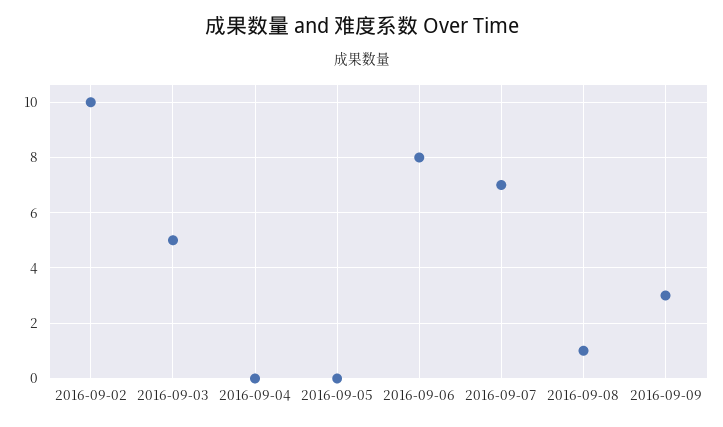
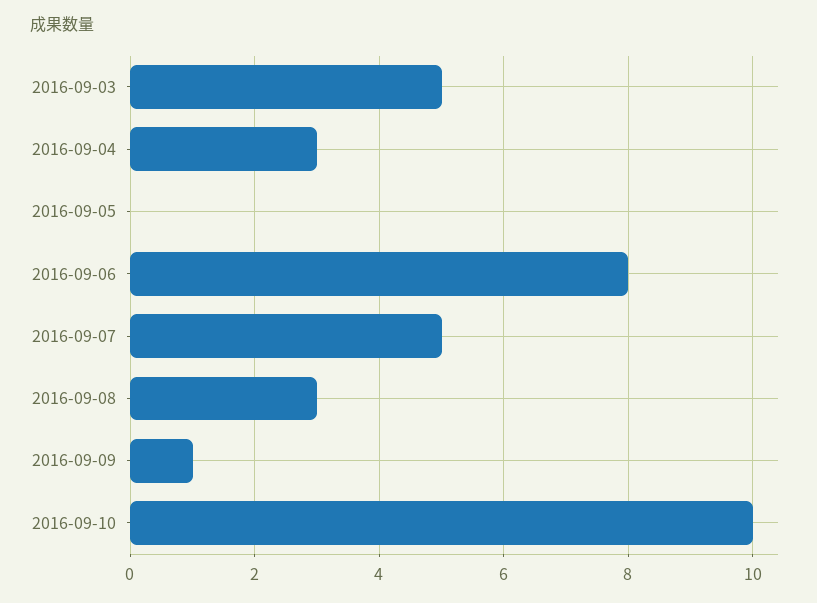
2016-09-02: 10 -> none
2016-09-04: 0 -> 3
2016-09-07: 7 -> 5
2016-09-08: 1 -> 3
2016-09-09: 3 -> 1
2016-09-10: none -> 10

